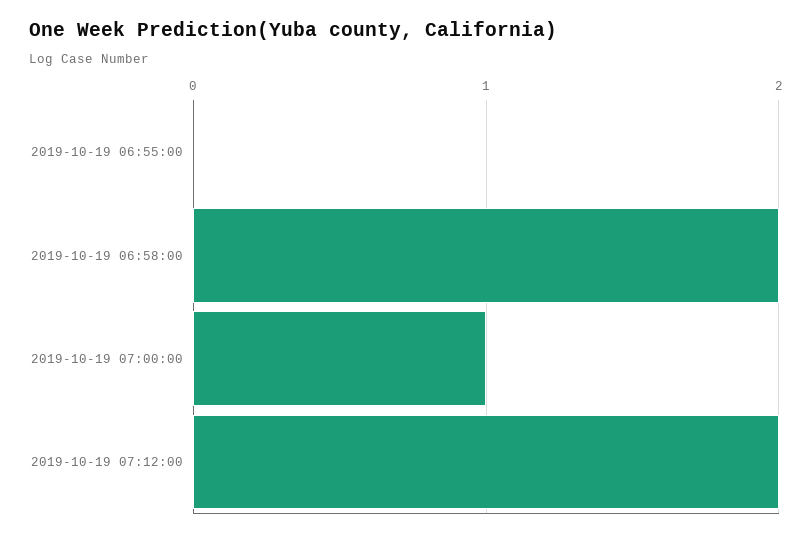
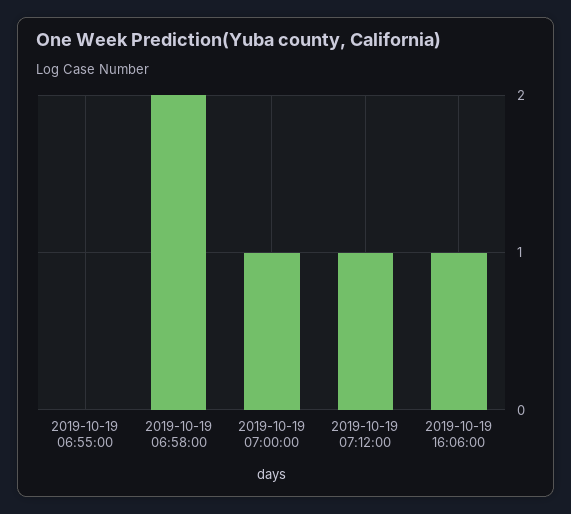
2019-10-19 07:12:00: 2 -> 1
2019-10-19 16:06:00: none -> 1

